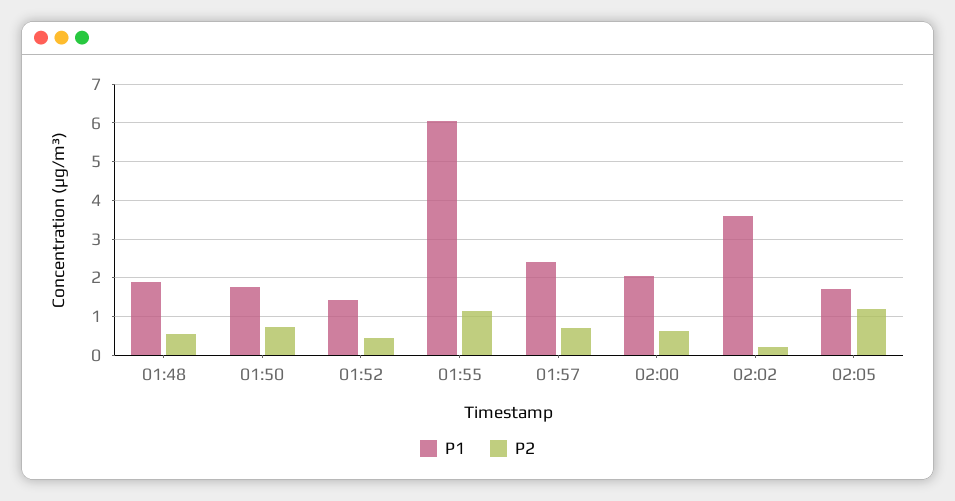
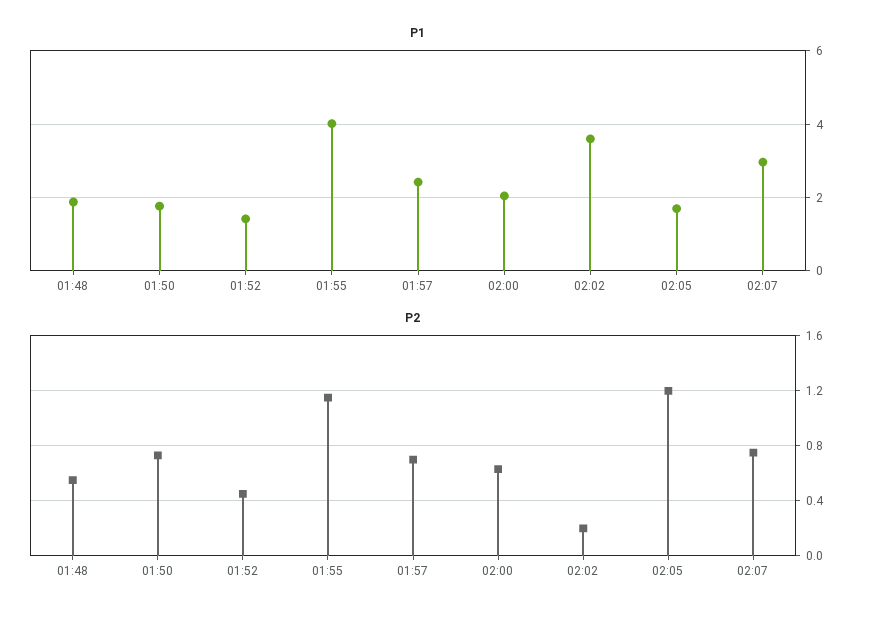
P1, 01:55: 6 -> 4
P1, 02:07: none -> 3
P2, 02:07: none -> 0.75

